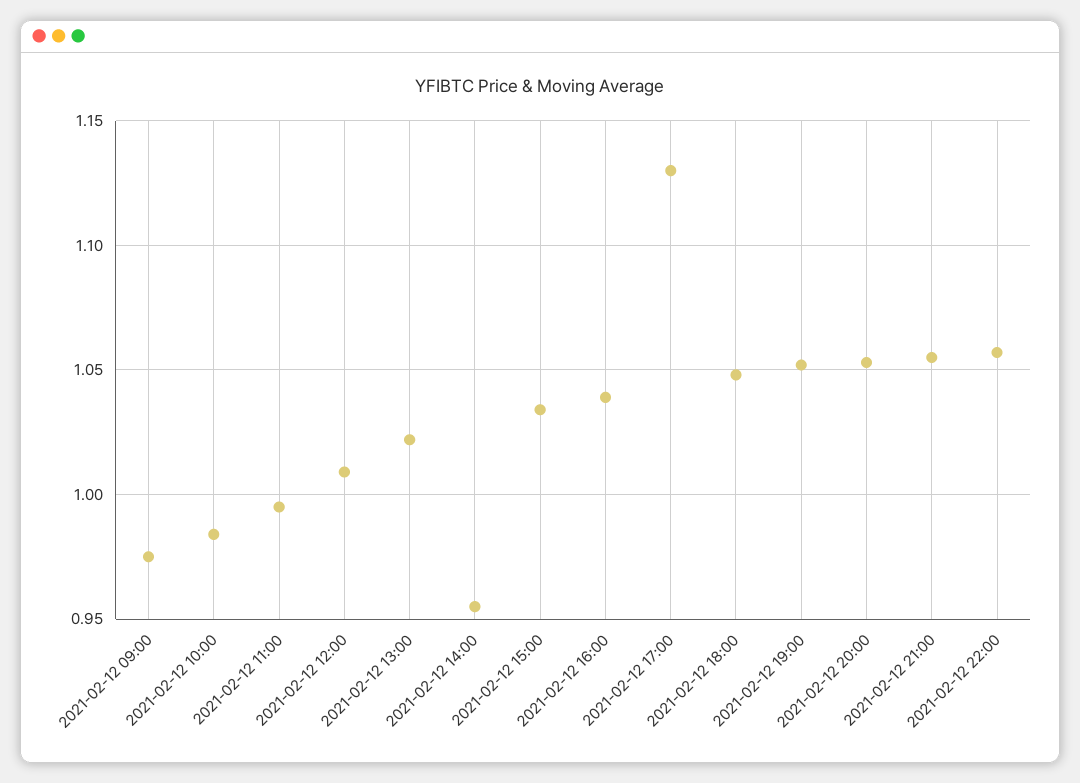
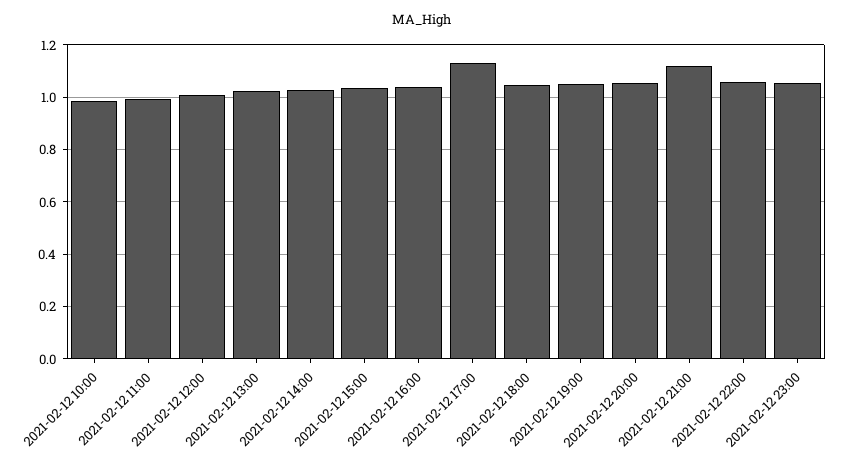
2021-02-12 09:00: 0.975 -> none
2021-02-12 14:00: 0.955 -> 1.025
2021-02-12 21:00: 1.055 -> 1.125
2021-02-12 23:00: none -> 1.05

